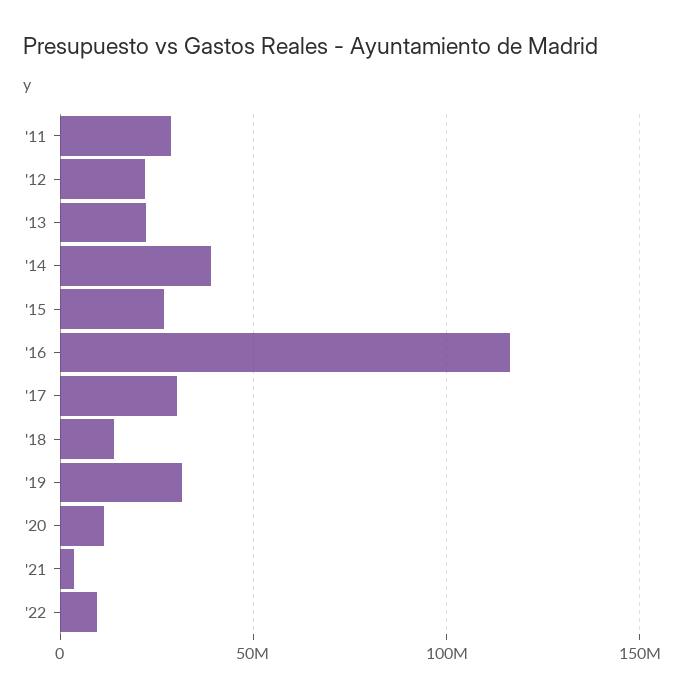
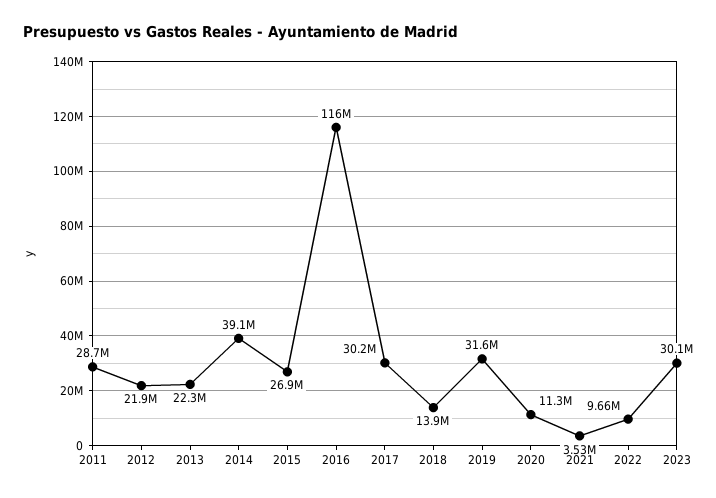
2023: none -> 30100000

